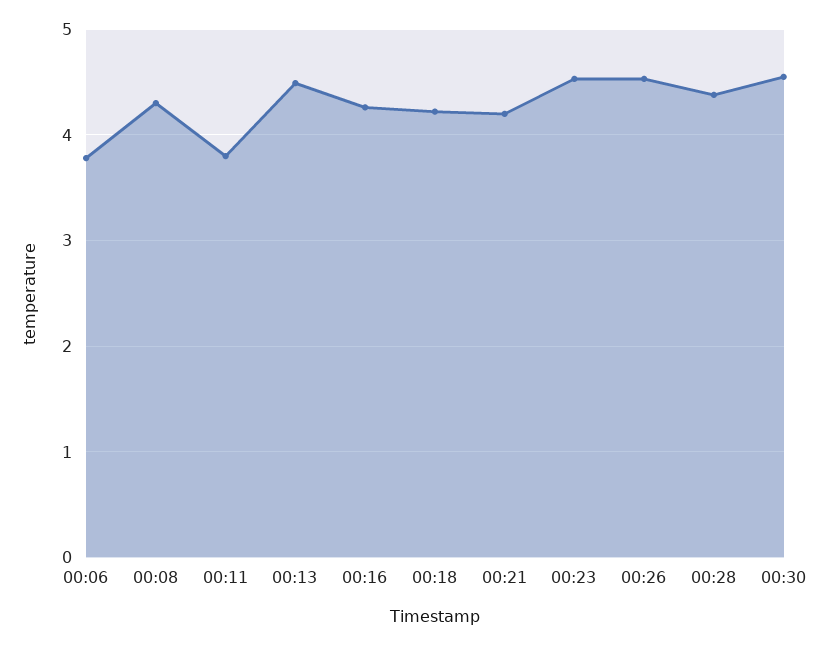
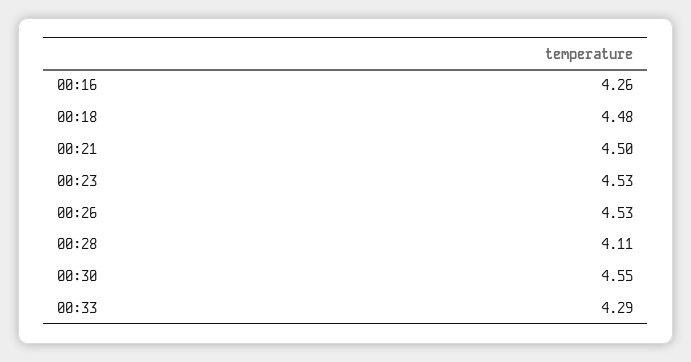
00:06: 3.8 -> none
00:08: 4.3 -> none
00:11: 3.8 -> none
00:13: 4.5 -> none
00:18: 4.2 -> 4.48
00:21: 4.2 -> 4.5
00:28: 4.4 -> 4.11
00:33: none -> 4.29

